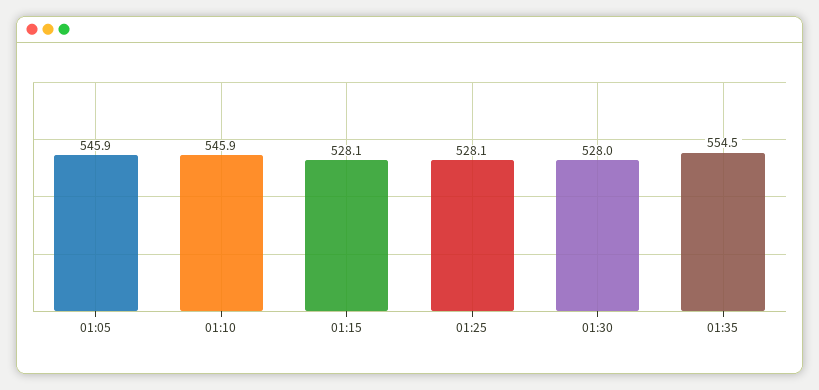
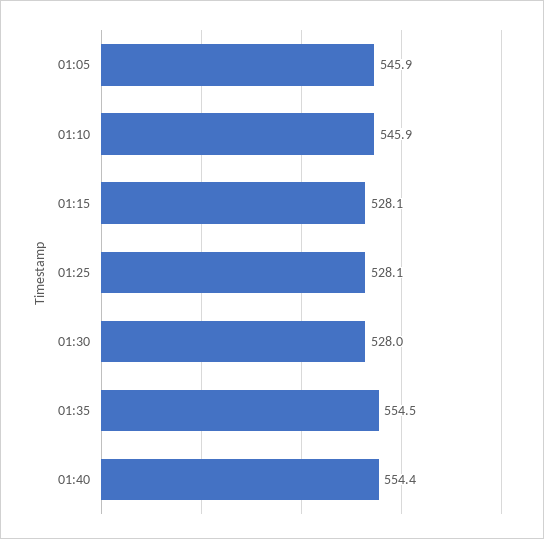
01:40: none -> 554.4

